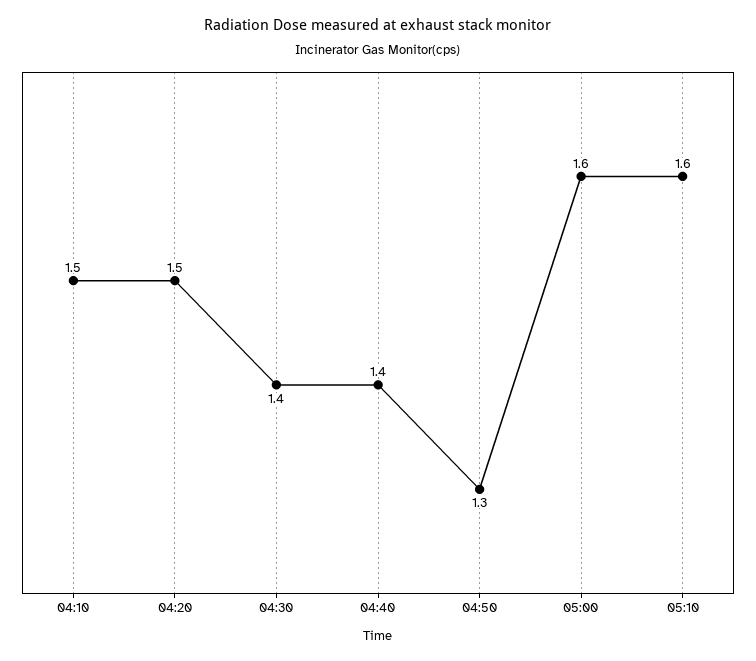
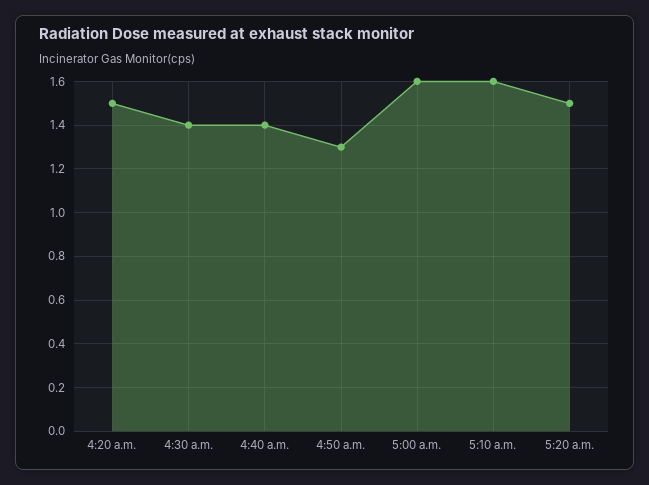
04:10: 1.5 -> none
5:20 a.m.: none -> 1.5

